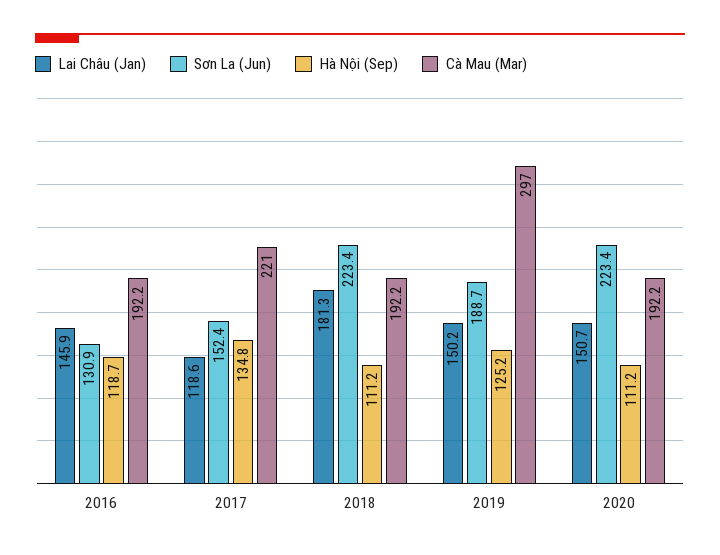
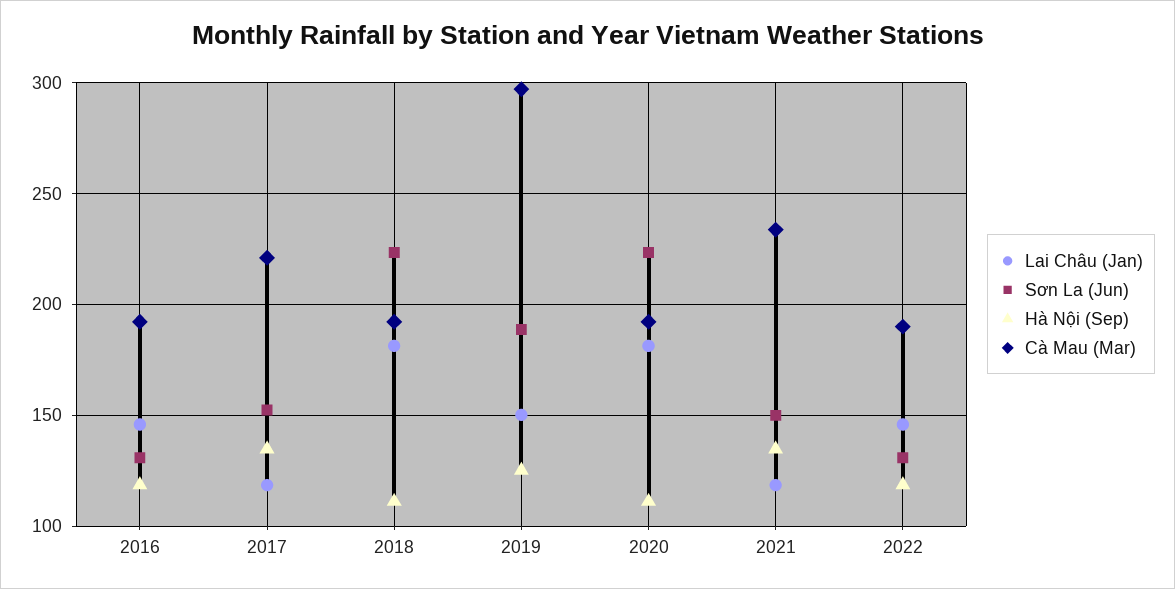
Lai Châu (Jan), 2020: 150.7 -> 180
Lai Châu (Jan), 2021: none -> 120
Sơn La (Jun), 2021: none -> 150
Hà Nội (Sep), 2021: none -> 135
Cà Mau (Mar), 2021: none -> 235
Lai Châu (Jan), 2022: none -> 145
Sơn La (Jun), 2022: none -> 130
Hà Nội (Sep), 2022: none -> 120
Cà Mau (Mar), 2022: none -> 190

